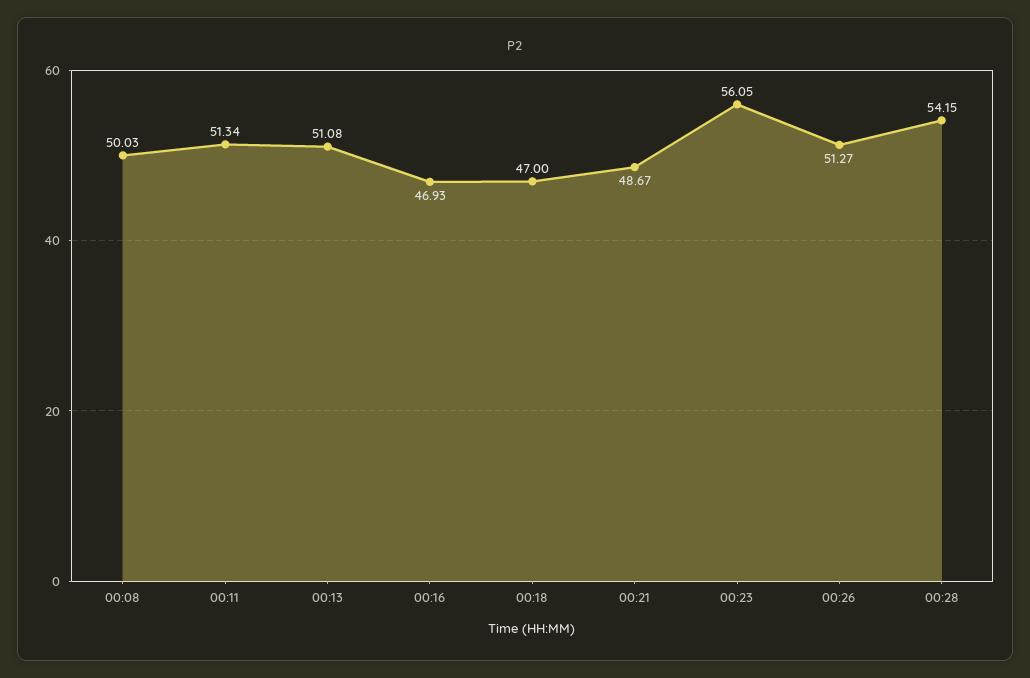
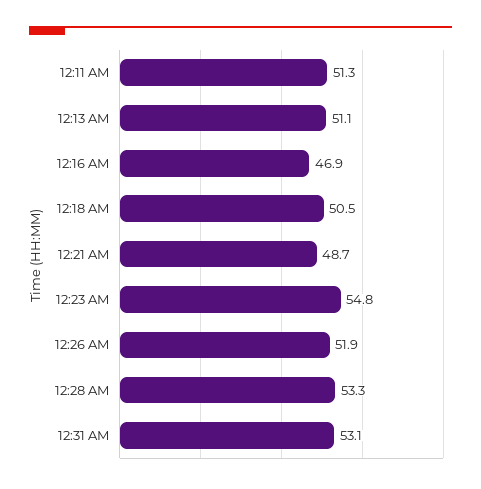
00:08: 50.03 -> none
00:18: 47 -> 50.5
00:23: 56.05 -> 54.8
00:26: 51.27 -> 51.9
00:28: 54.15 -> 53.3
12:31 AM: none -> 53.1

